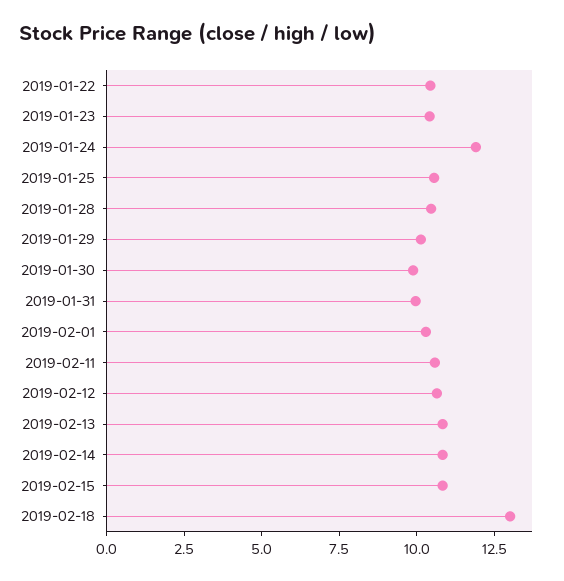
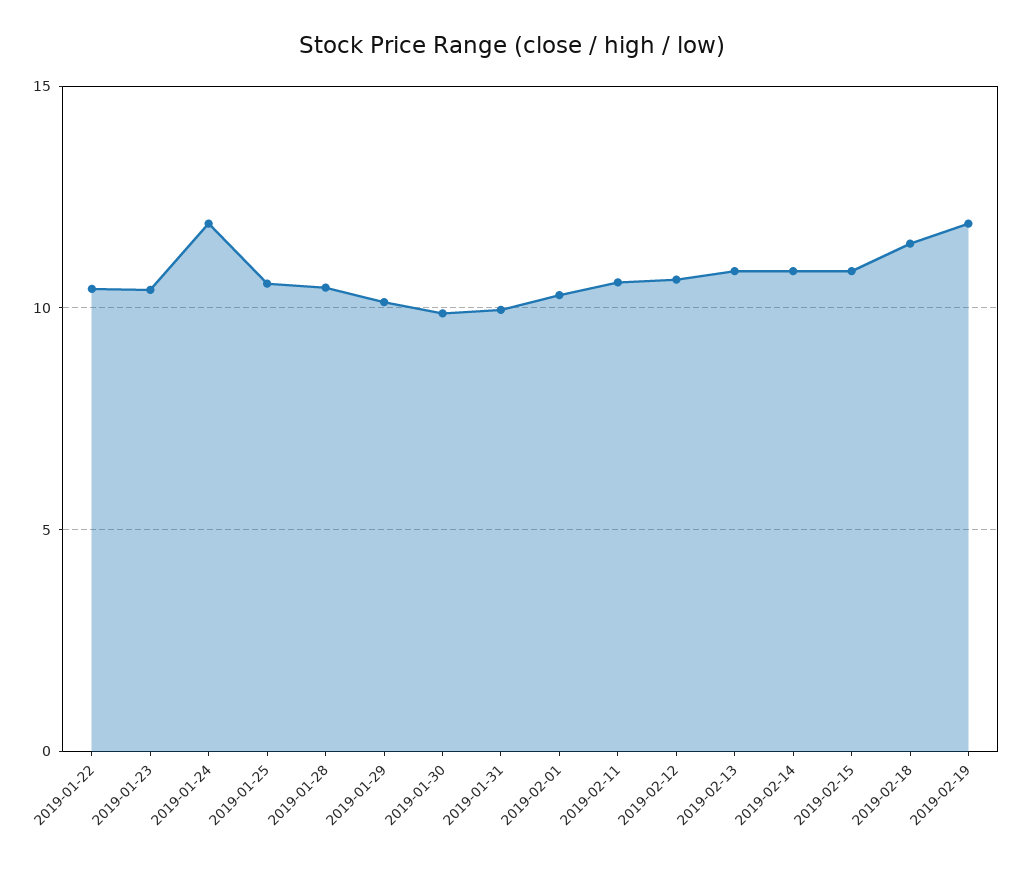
2019-02-18: 13 -> 11.5
2019-02-19: none -> 12

